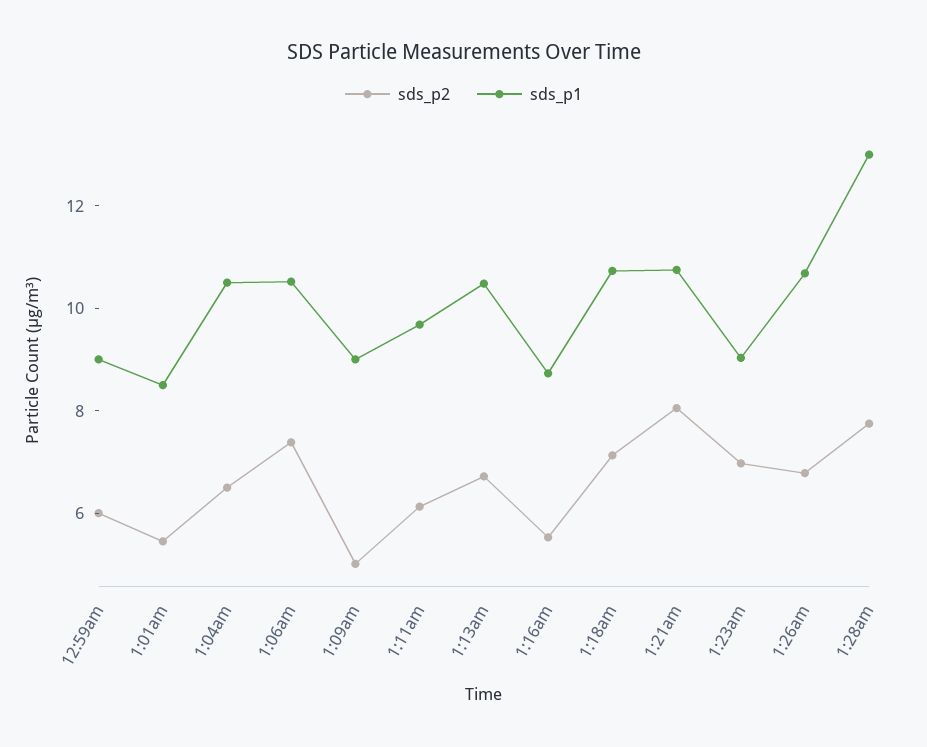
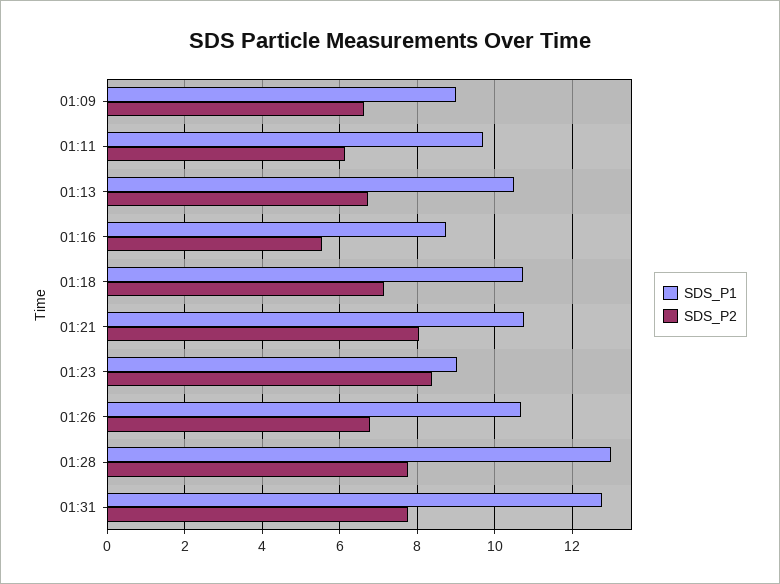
sds_p2, 12:59am: 6 -> none
sds_p1, 12:59am: 9 -> none
sds_p2, 1:01am: 5.5 -> none
sds_p1, 1:01am: 8.5 -> none
sds_p2, 1:04am: 6.5 -> none
sds_p1, 1:04am: 10.5 -> none
sds_p2, 1:06am: 7.5 -> none
sds_p1, 1:06am: 10.5 -> none
sds_p2, 1:09am: 5 -> 6.6
sds_p2, 1:23am: 7 -> 8.4
sds_p1, 01:31: none -> 12.8
sds_p2, 01:31: none -> 7.8

